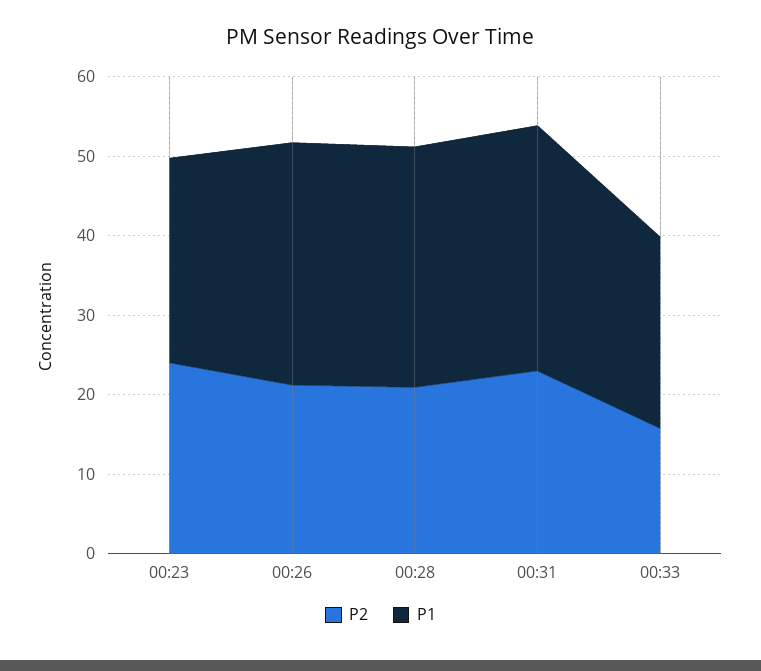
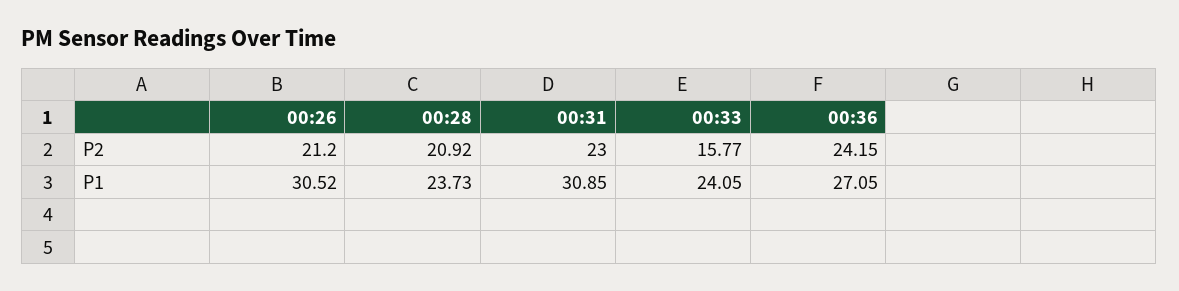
P2, 00:23: 24 -> none
P1, 00:23: 26 -> none
P1, 00:28: 30 -> 23.73
P2, 00:36: none -> 24.15
P1, 00:36: none -> 27.05

